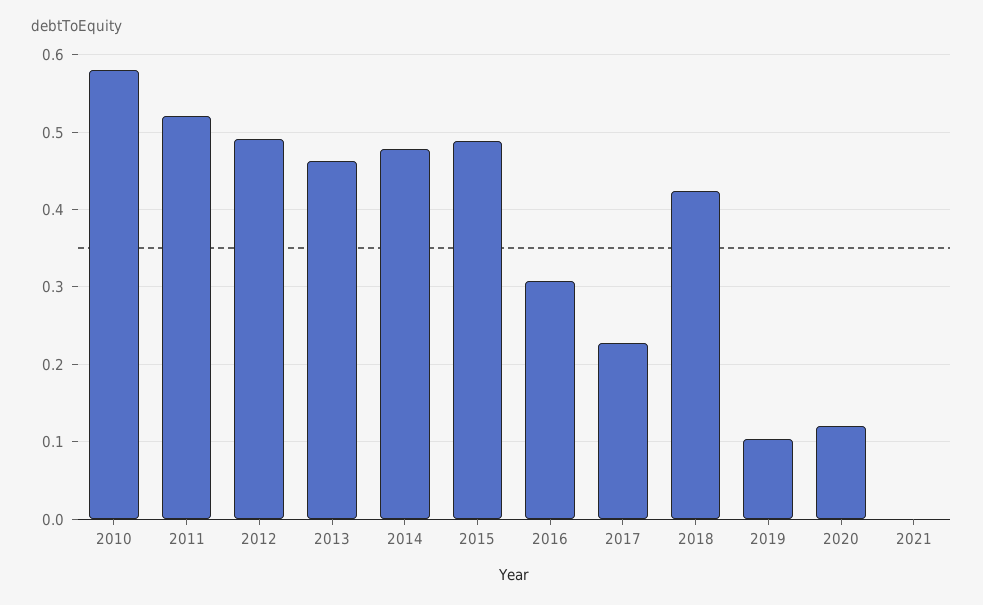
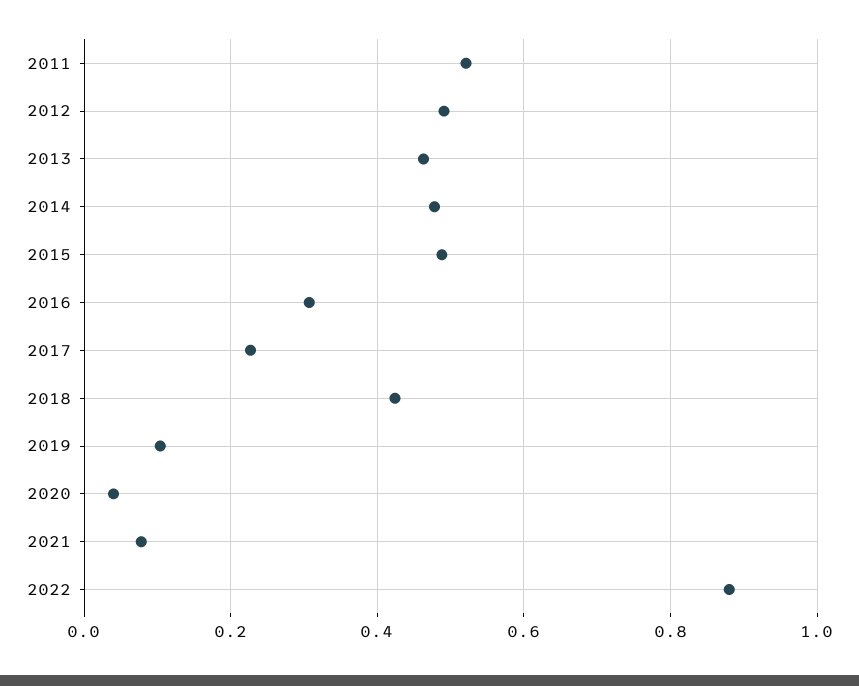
2010: 0.58 -> none
2020: 0.12 -> 0.04
2021: 0 -> 0.08
2022: none -> 0.88

